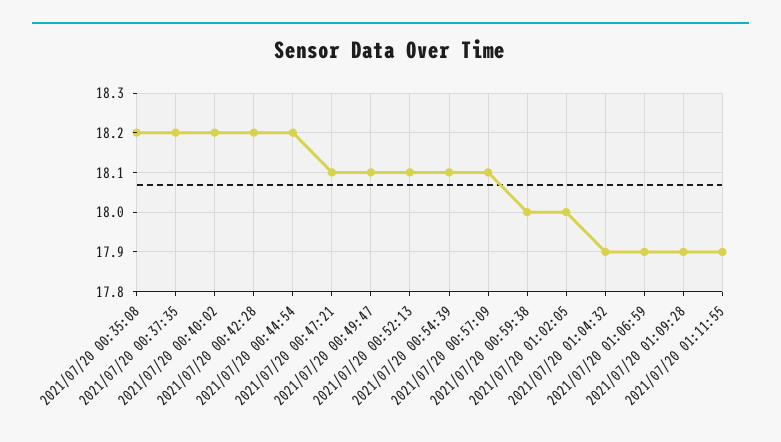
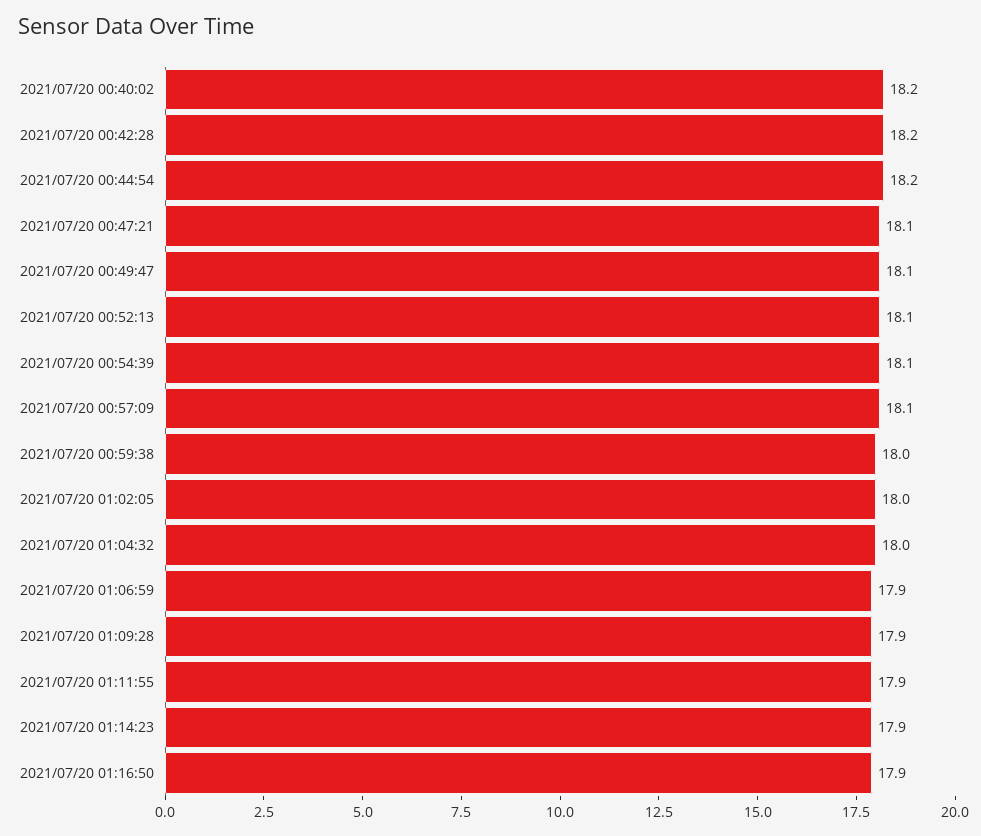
2021/07/20 00:35:08: 18.2 -> none
2021/07/20 00:37:35: 18.2 -> none
2021/07/20 01:04:32: 17.9 -> 18
2021/07/20 01:14:23: none -> 17.9
2021/07/20 01:16:50: none -> 17.9

